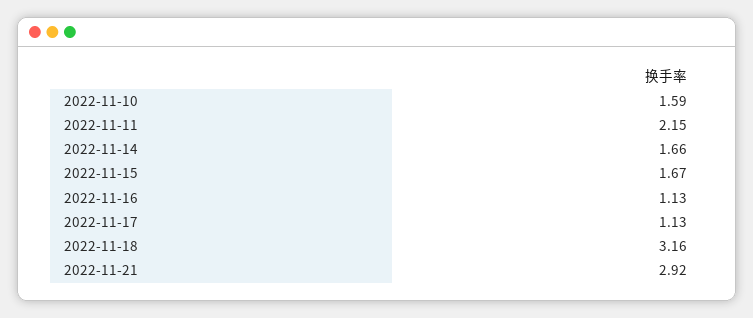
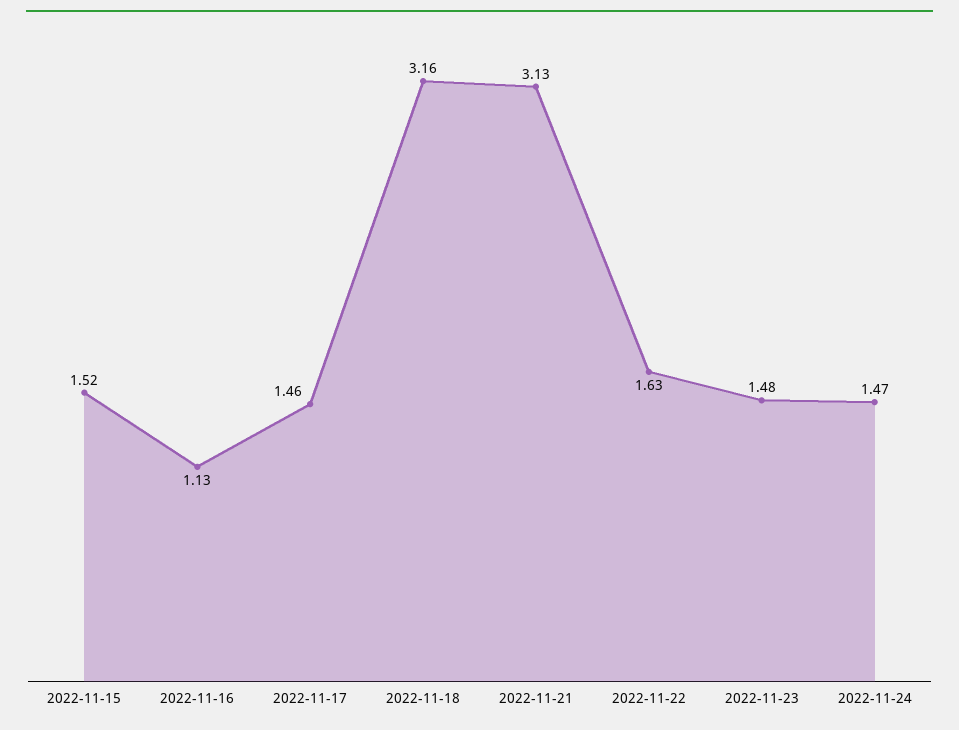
2022-11-10: 1.59 -> none
2022-11-11: 2.15 -> none
2022-11-14: 1.66 -> none
2022-11-15: 1.67 -> 1.52
2022-11-17: 1.13 -> 1.46
2022-11-21: 2.92 -> 3.13
2022-11-22: none -> 1.63
2022-11-23: none -> 1.48
2022-11-24: none -> 1.47

